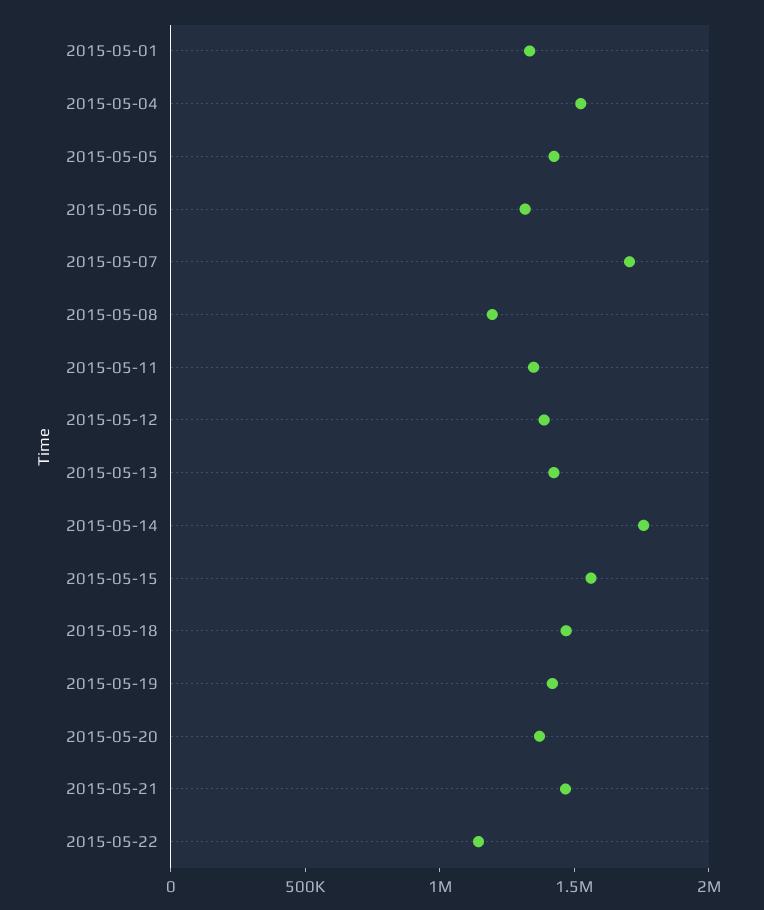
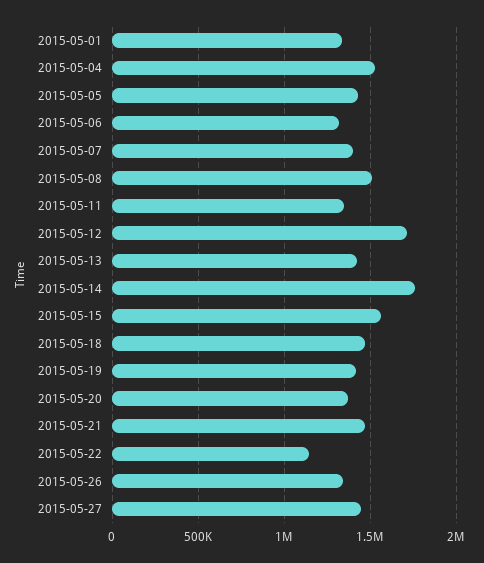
2015-05-07: 1700000 -> 1400000
2015-05-08: 1200000 -> 1500000
2015-05-12: 1400000 -> 1700000
2015-05-26: none -> 1350000
2015-05-27: none -> 1450000

